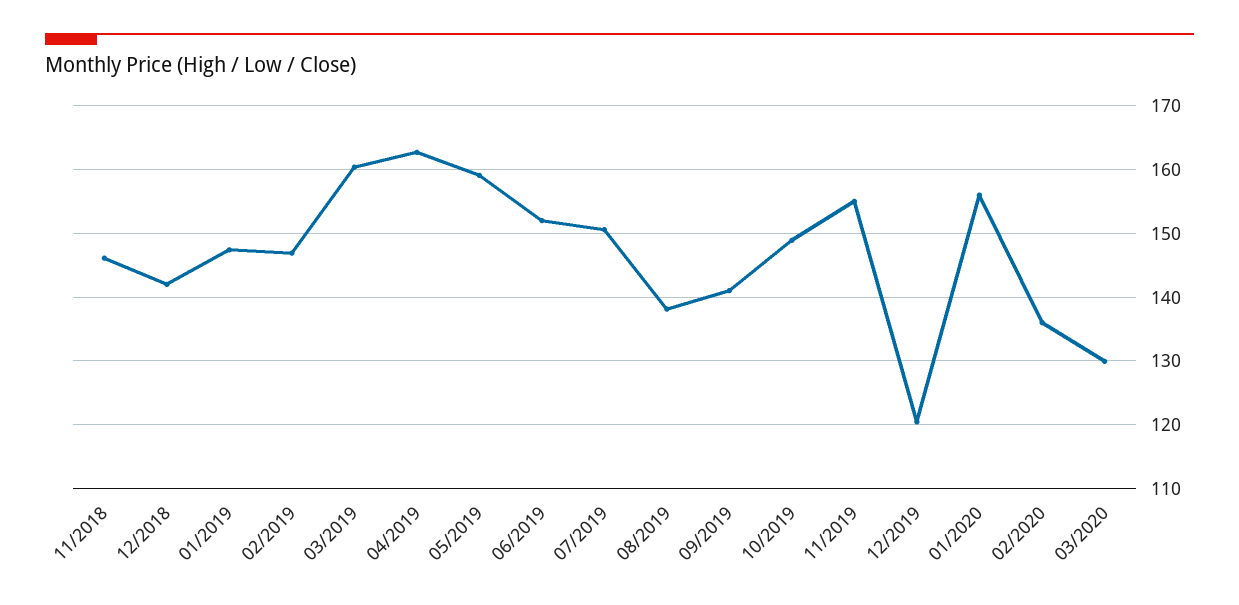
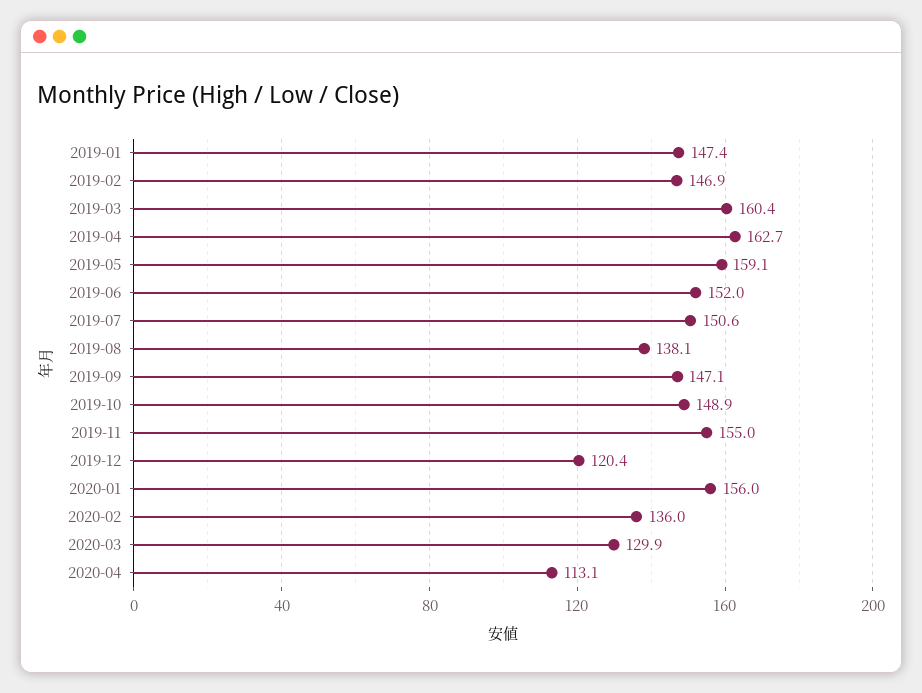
11/2018: 146 -> none
12/2018: 142 -> none
09/2019: 141 -> 147.1
2020-04: none -> 113.1

